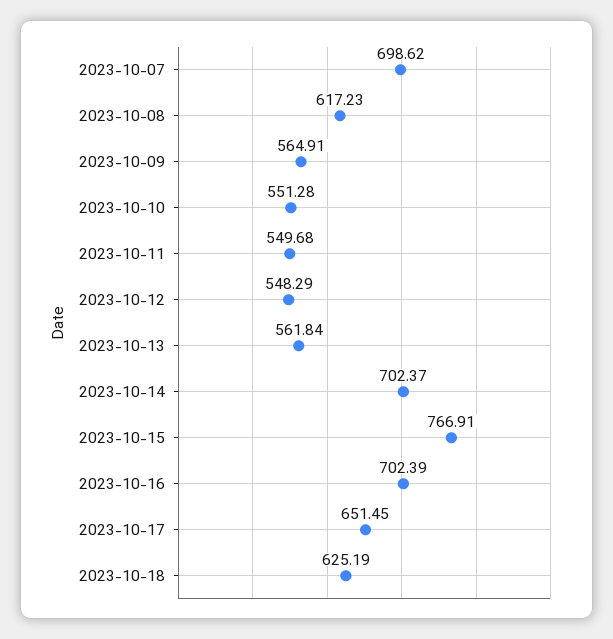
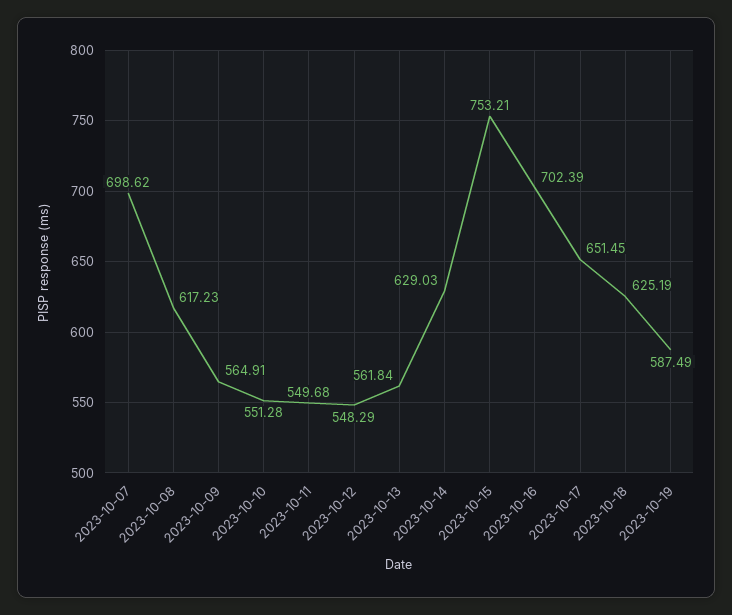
2023-10-14: 702.37 -> 629.03
2023-10-15: 766.91 -> 753.21
2023-10-19: none -> 587.49

